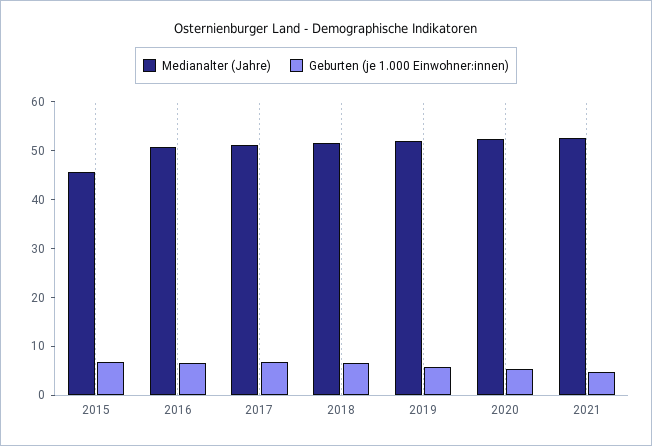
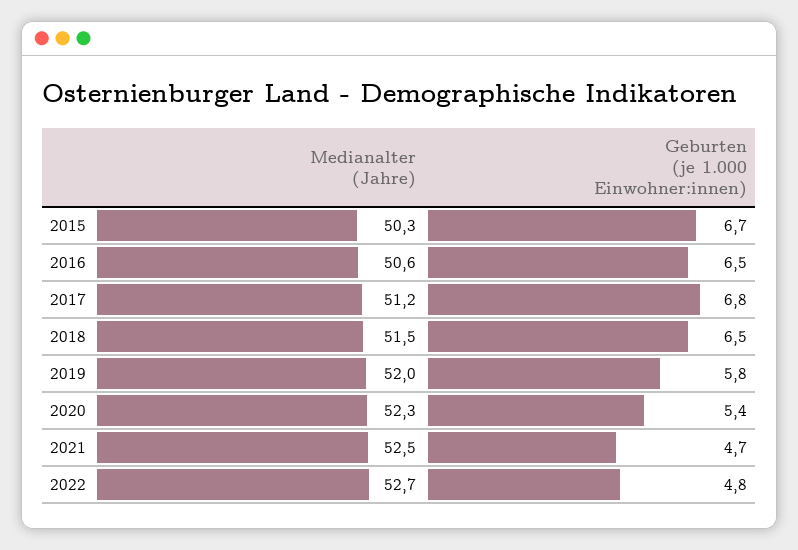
Medianalter (Jahre), 2015: 46 -> 50.3
Medianalter (Jahre), 2022: none -> 52.7
Geburten (je 1.000 Einwohner:innen), 2022: none -> 4.8

